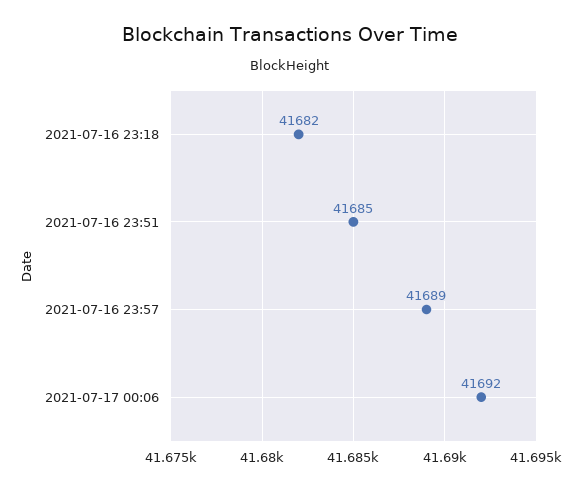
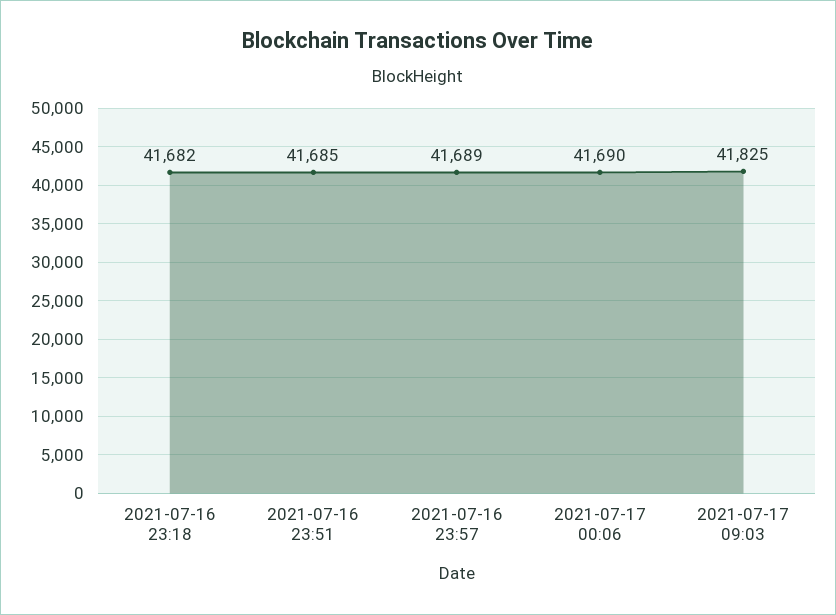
2021-07-17 00:06: 41692 -> 41690
2021-07-17 09:03: none -> 41825

